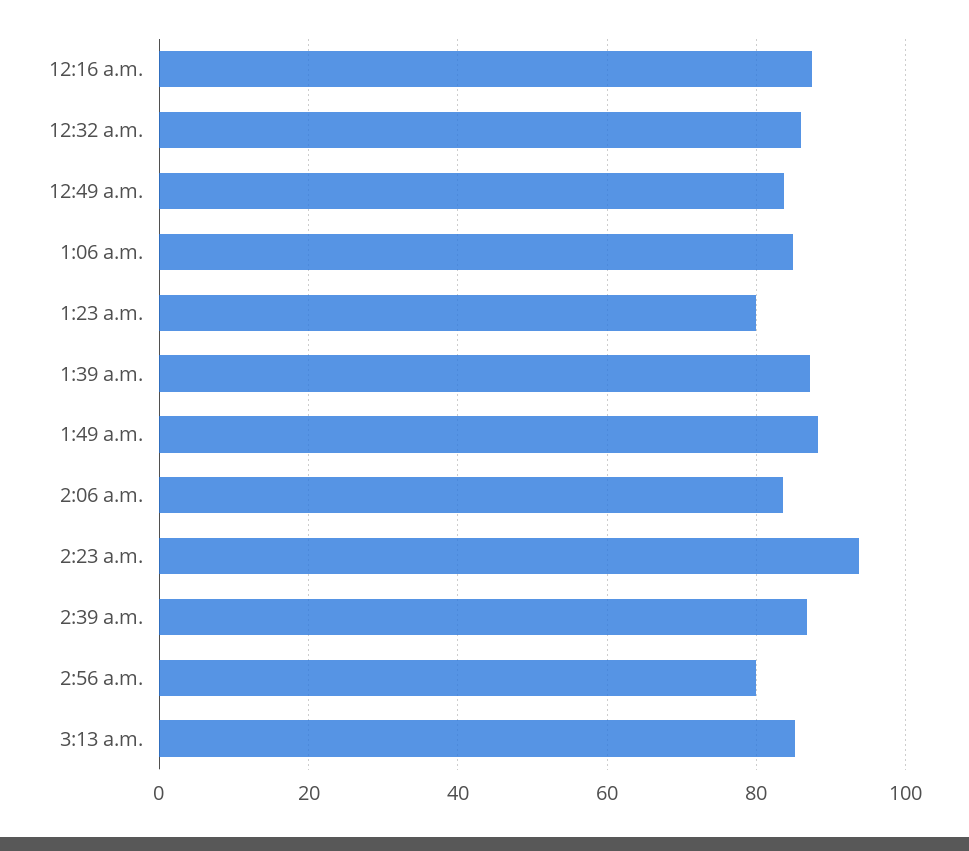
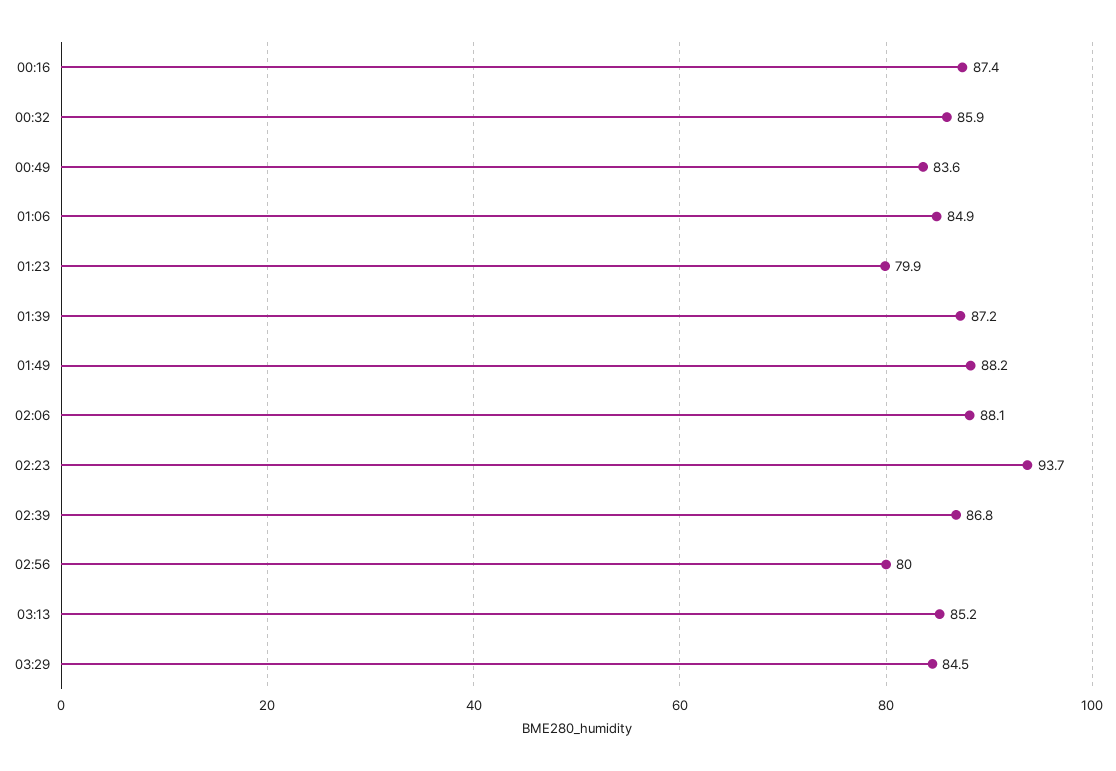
2:06 a.m.: 84 -> 88.1
03:29: none -> 84.5

